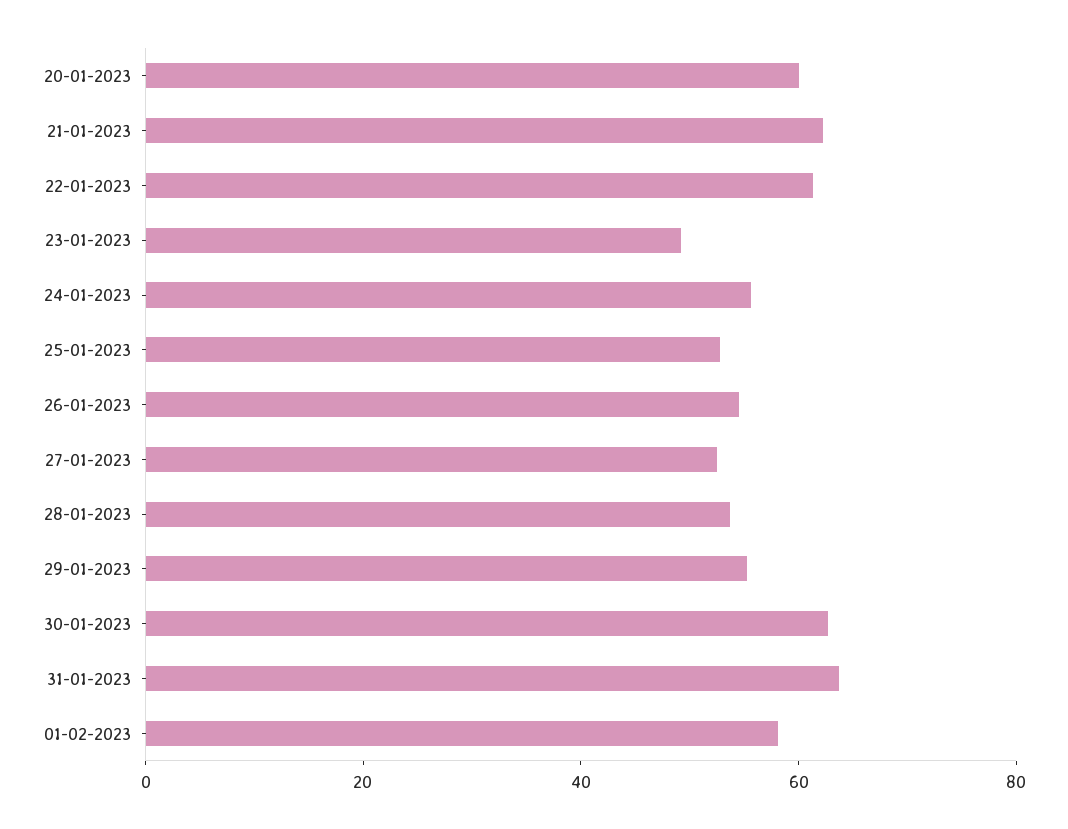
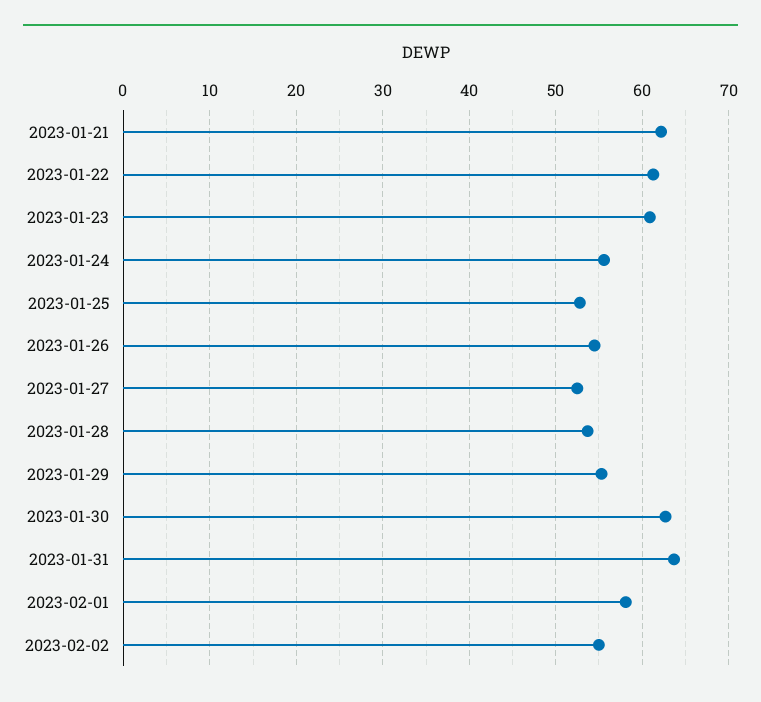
20-01-2023: 60 -> none
23-01-2023: 50 -> 61
2023-02-02: none -> 55

